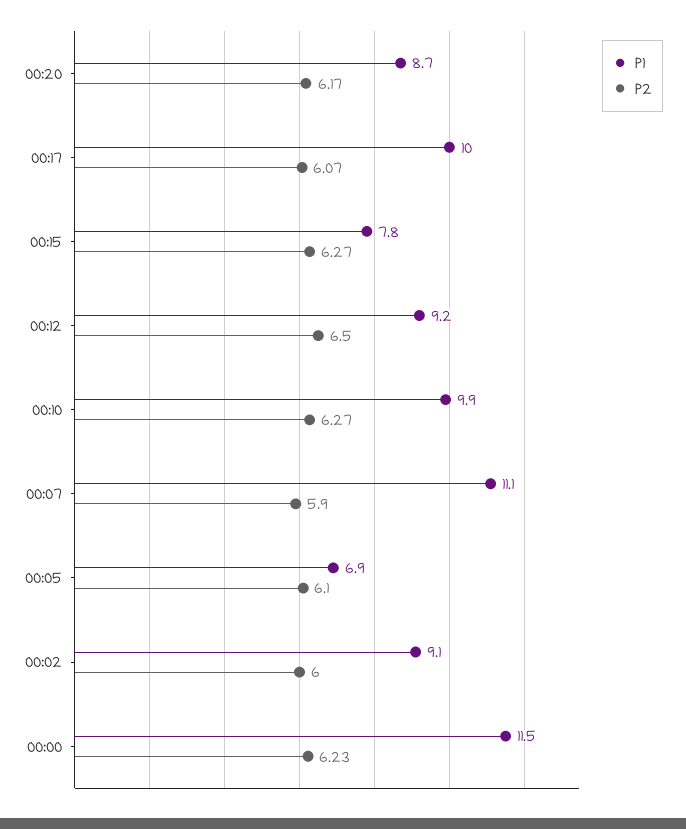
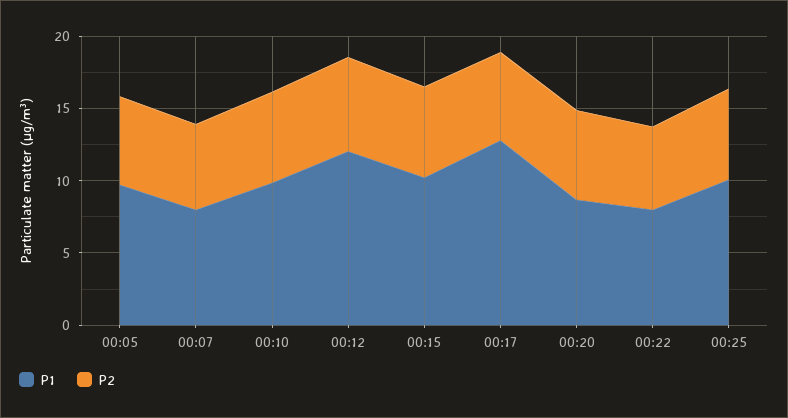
P1, 00:17: 10 -> 13
P1, 00:15: 7.8 -> 10
P1, 00:12: 9.2 -> 12
P1, 00:07: 11.1 -> 8
P1, 00:05: 6.9 -> 10
P1, 00:02: 9.1 -> none
P2, 00:02: 6 -> none
P1, 00:00: 11.5 -> none
P2, 00:00: 6.23 -> none
P1, 00:22: none -> 8
P2, 00:22: none -> 6
P1, 00:25: none -> 10
P2, 00:25: none -> 6

